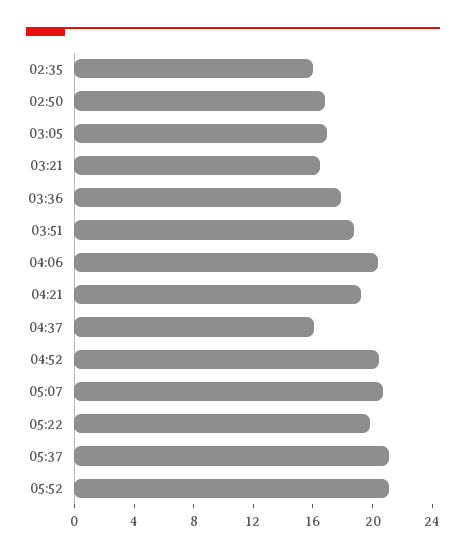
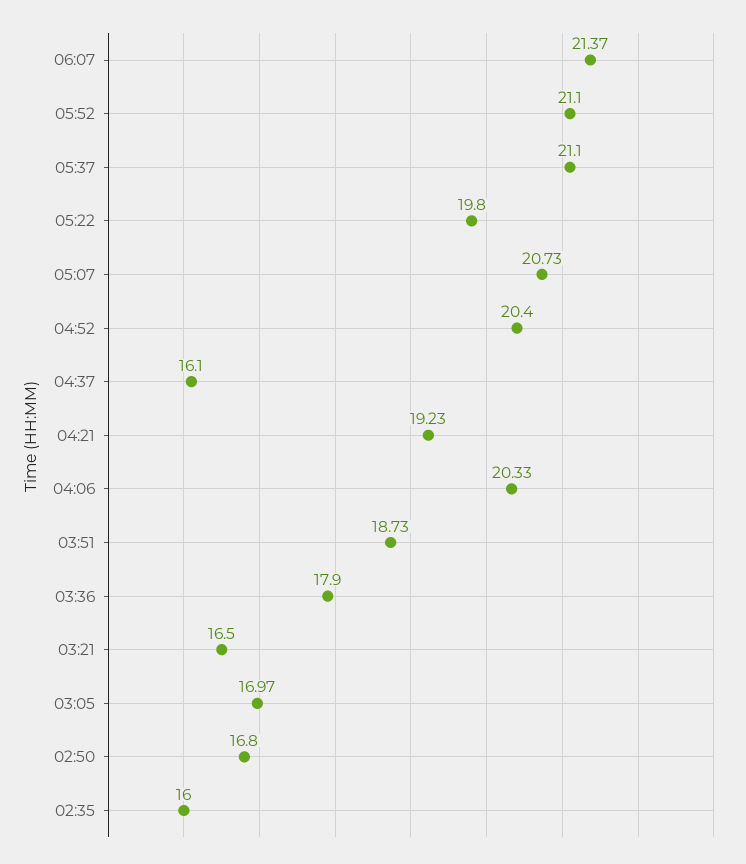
06:07: none -> 21.37

